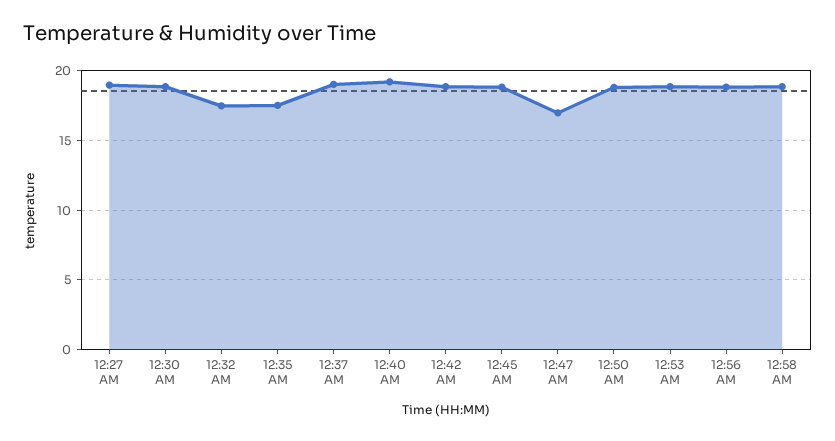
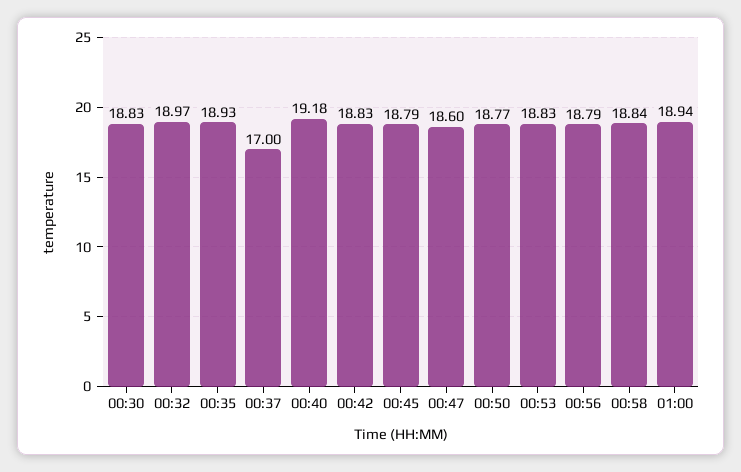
12:27 AM: 19 -> none
12:32 AM: 17.5 -> 18.97
12:35 AM: 17.5 -> 18.93
12:37 AM: 19 -> 17
12:47 AM: 17 -> 18.6
01:00: none -> 18.94

